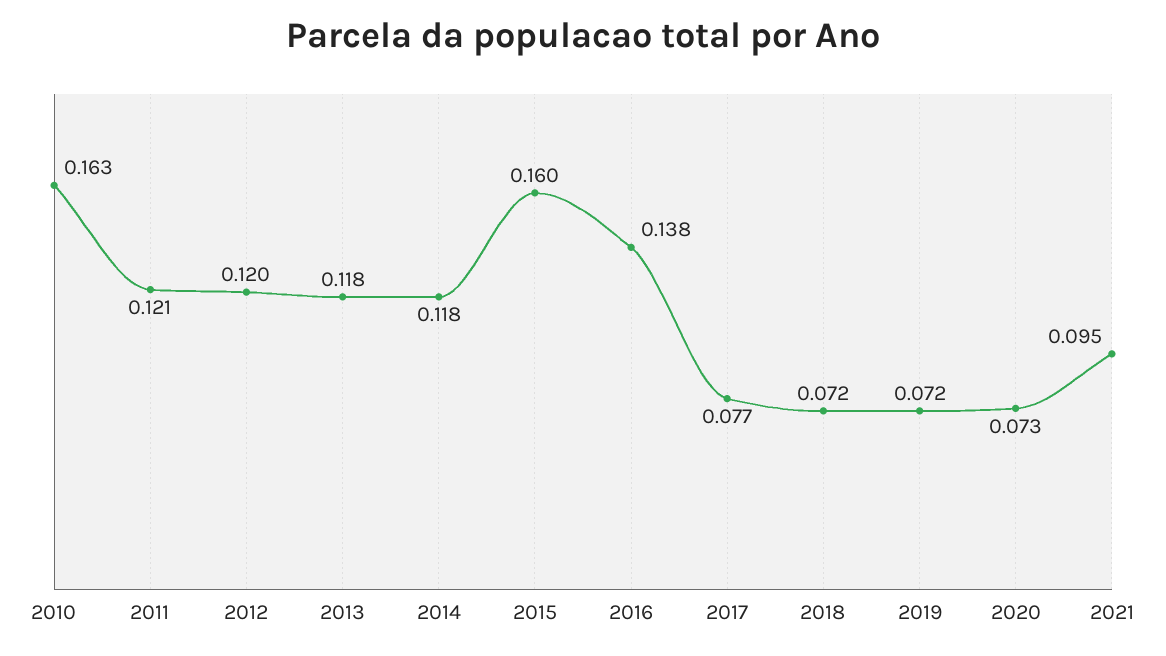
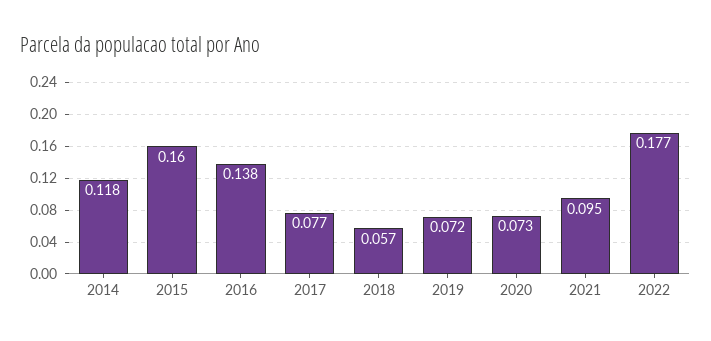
2010: 0.163 -> none
2011: 0.121 -> none
2012: 0.12 -> none
2013: 0.118 -> none
2018: 0.072 -> 0.057
2022: none -> 0.177

